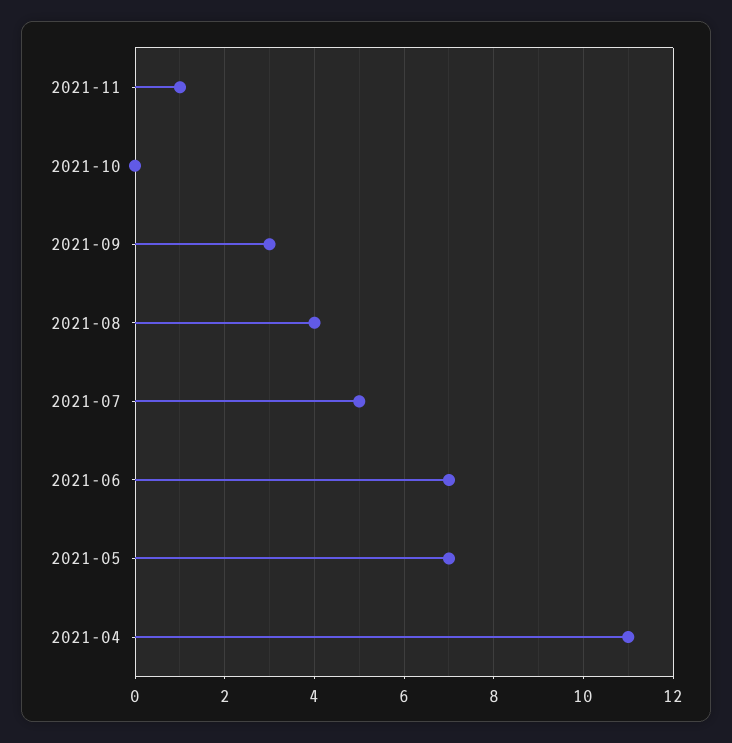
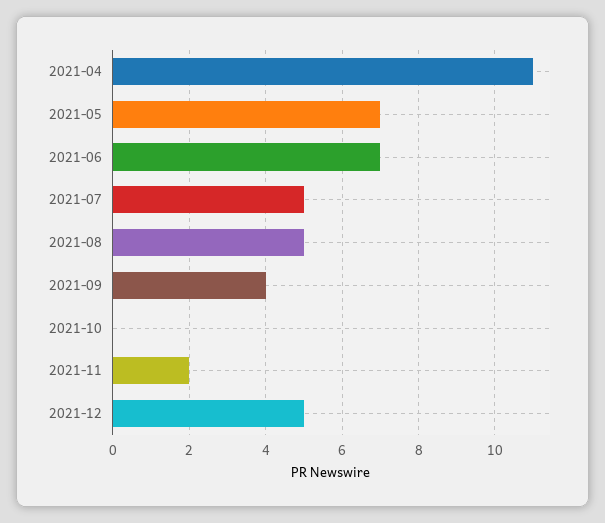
2021-11: 1 -> 2
2021-09: 3 -> 4
2021-08: 4 -> 5
2021-12: none -> 5

